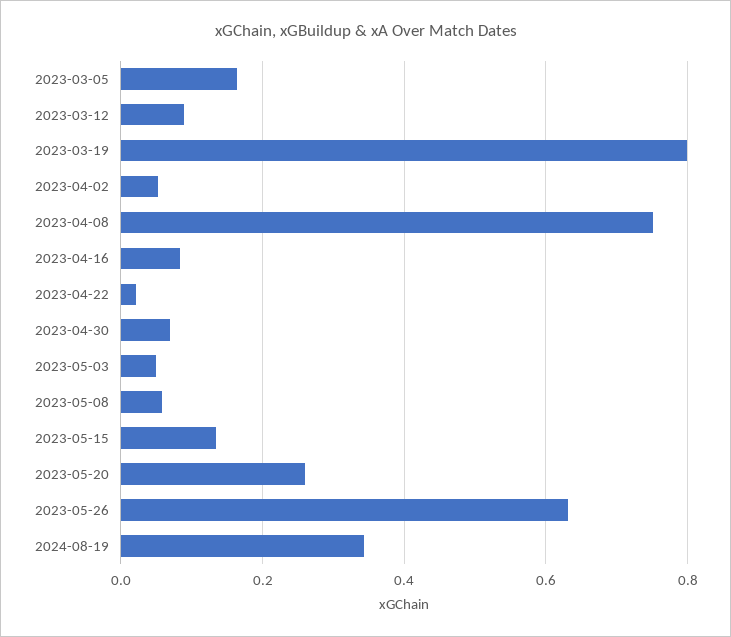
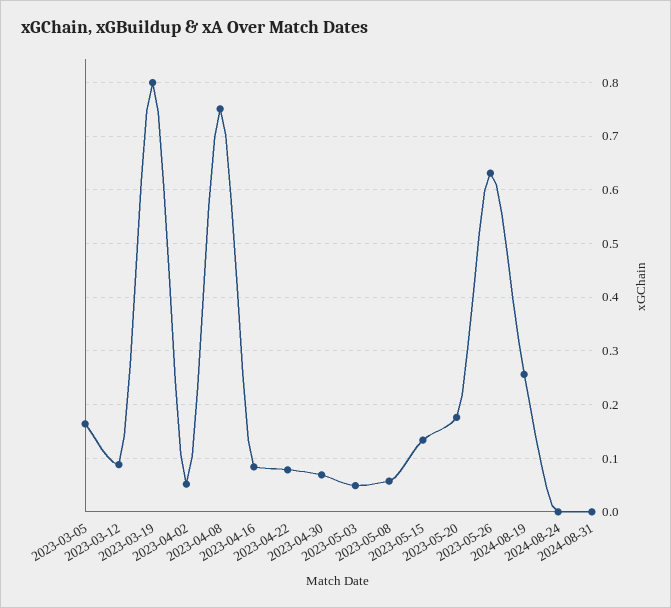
2023-04-22: 0.02 -> 0.08
2023-05-20: 0.26 -> 0.18
2024-08-19: 0.34 -> 0.26
2024-08-24: none -> 0
2024-08-31: none -> 0

